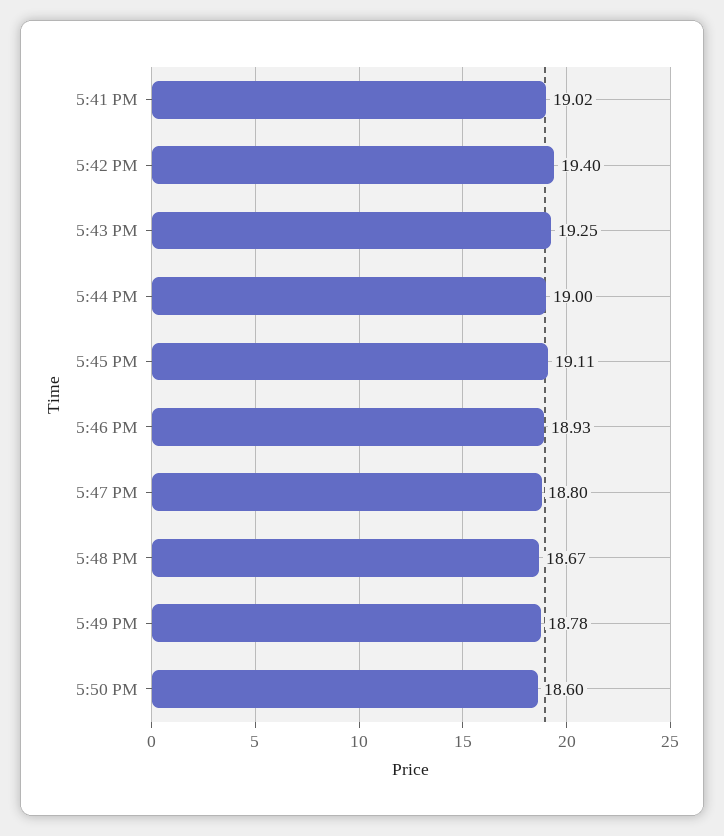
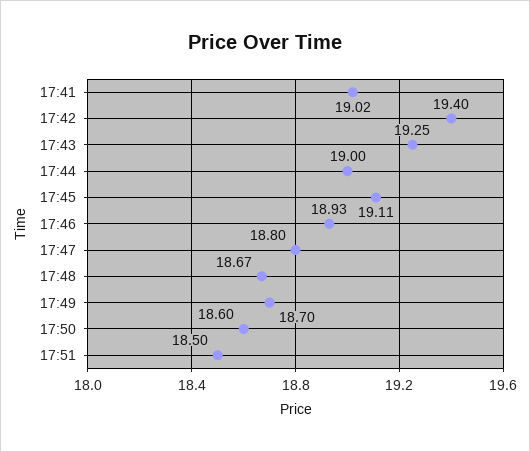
5:49 PM: 18.78 -> 18.7
17:51: none -> 18.5

